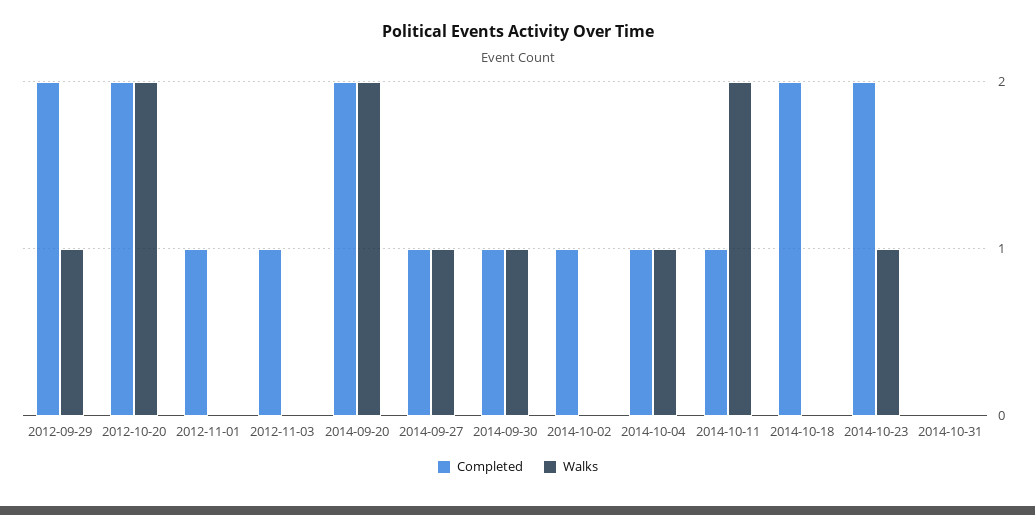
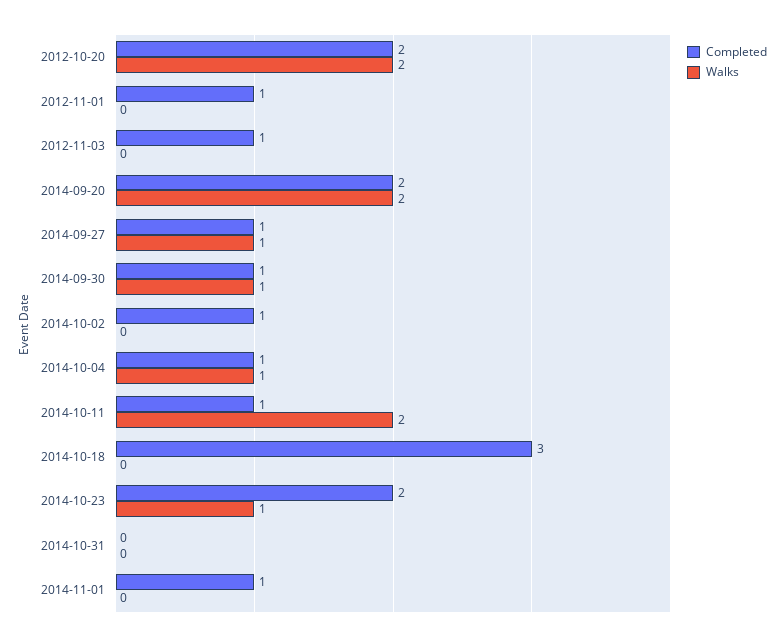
Completed, 2012-09-29: 2 -> none
Walks, 2012-09-29: 1 -> none
Completed, 2014-10-18: 2 -> 3
Completed, 2014-11-01: none -> 1
Walks, 2014-11-01: none -> 0

